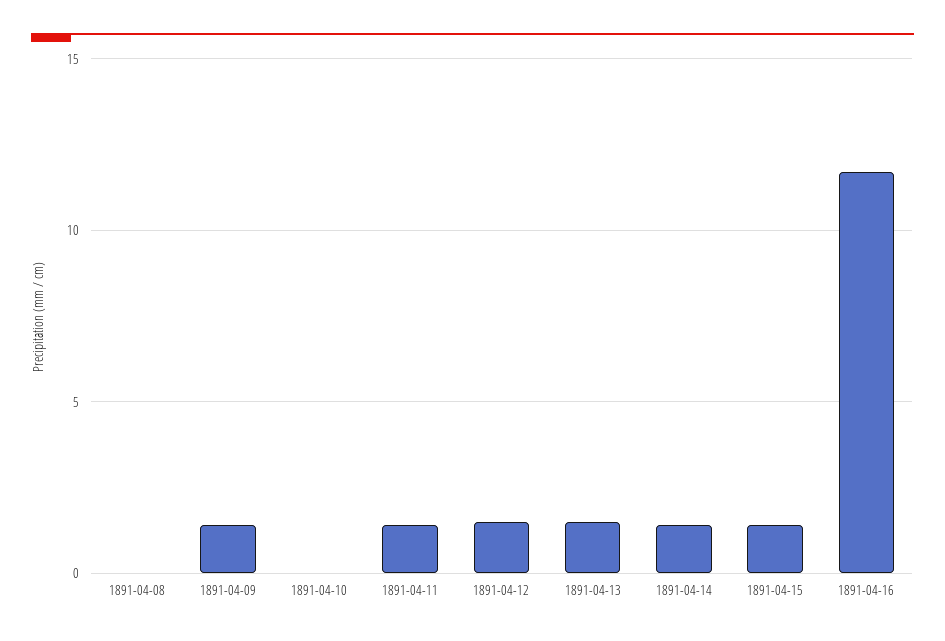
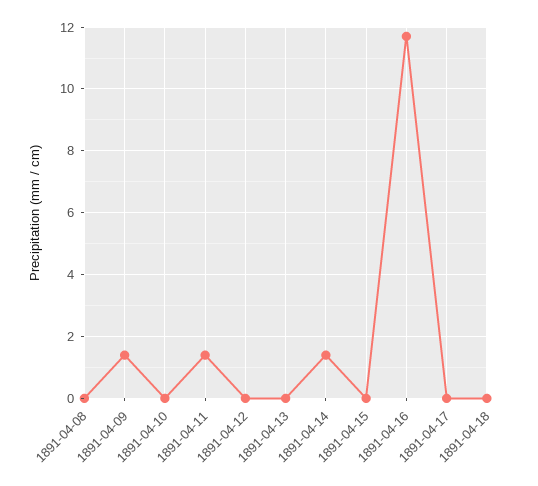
1891-04-12: 1.5 -> 0
1891-04-13: 1.5 -> 0
1891-04-15: 1.5 -> 0
1891-04-17: none -> 0
1891-04-18: none -> 0

